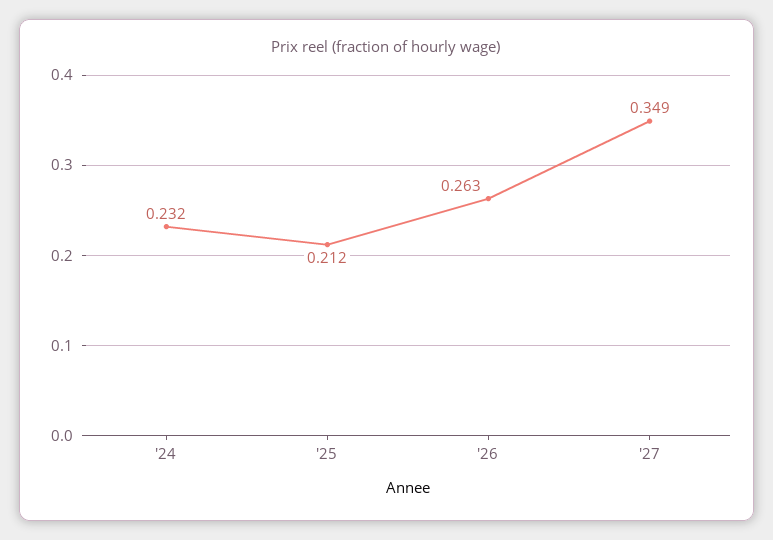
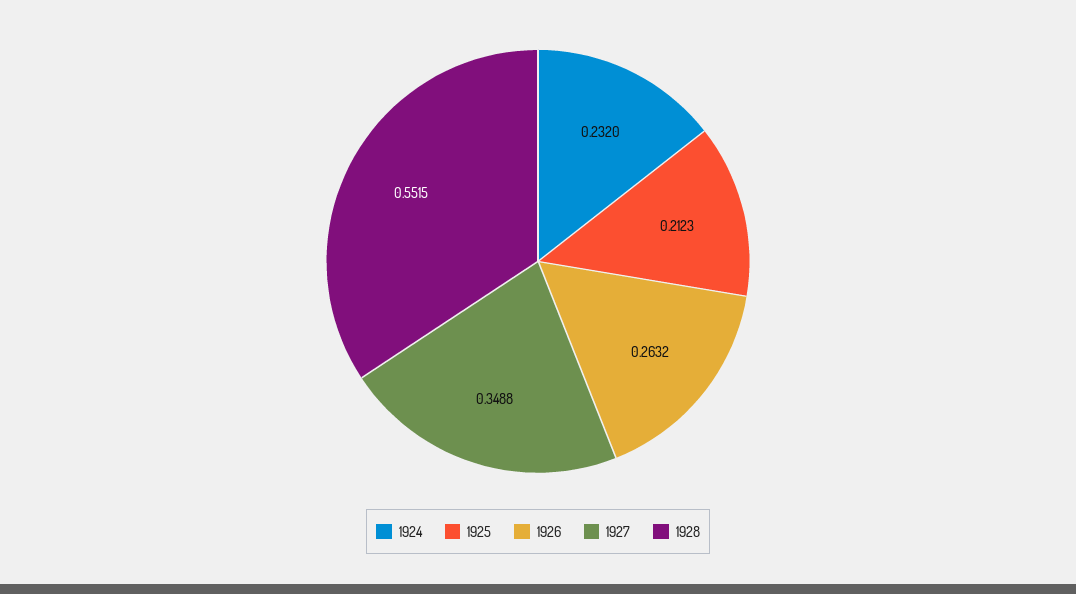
1928: none -> 0.5515

